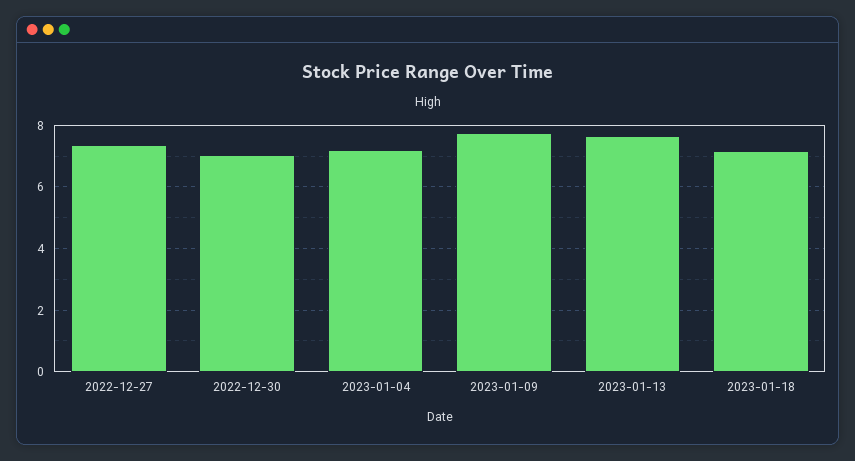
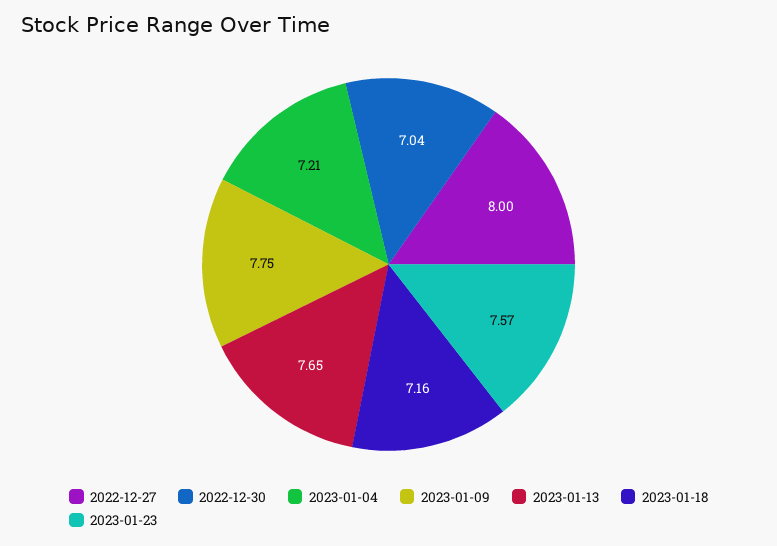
2022-12-27: 7.4 -> 8
2023-01-23: none -> 7.57

